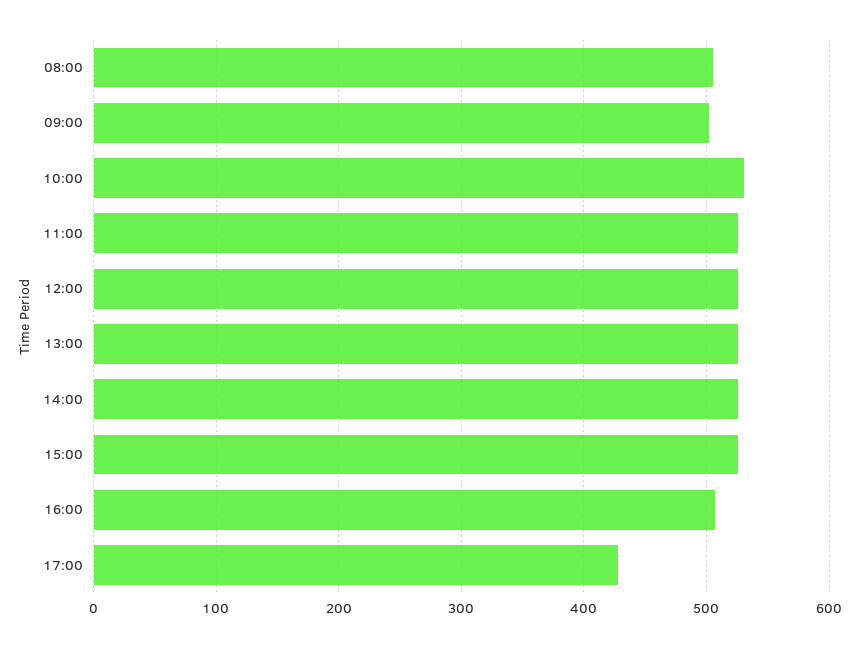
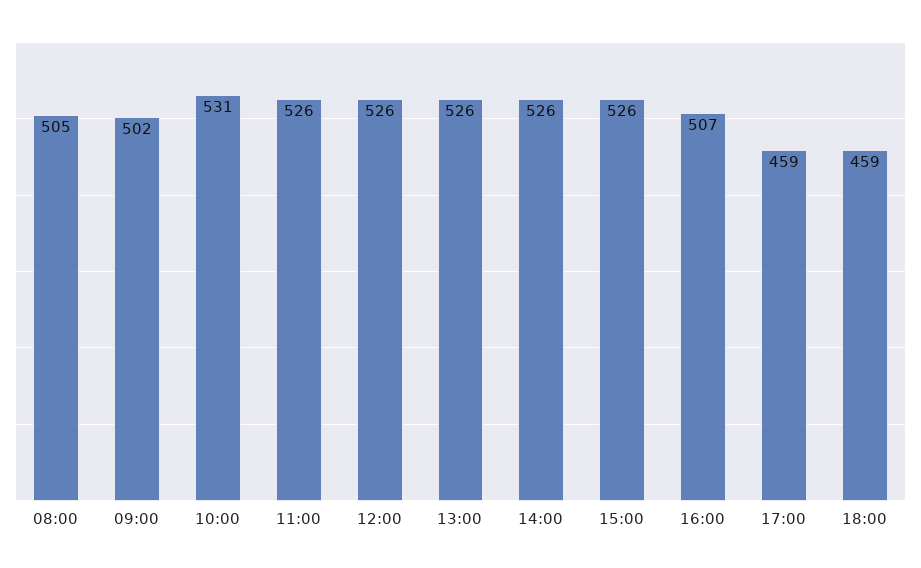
17:00: 430 -> 459
18:00: none -> 459

